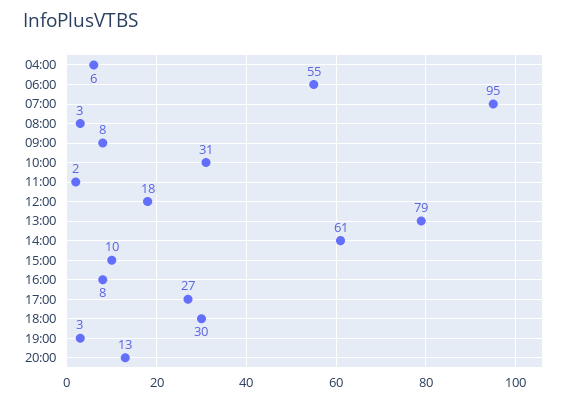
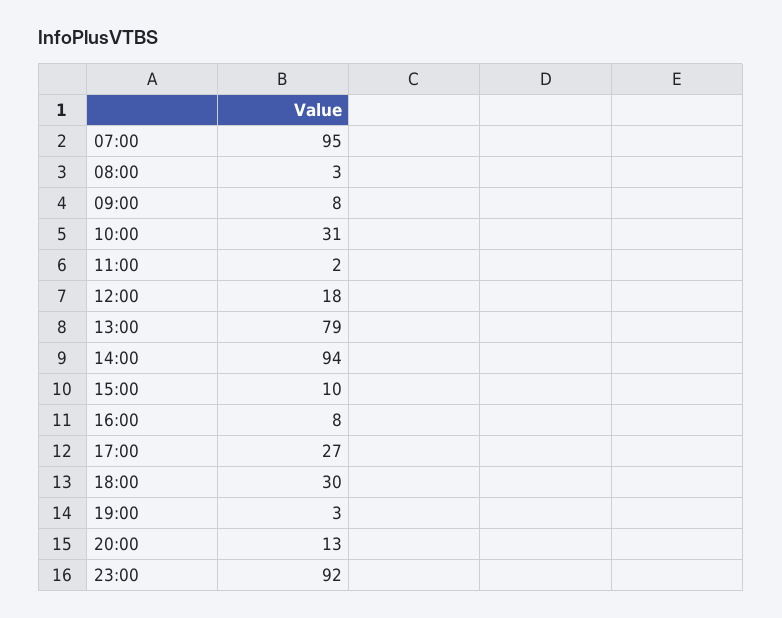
04:00: 6 -> none
06:00: 55 -> none
14:00: 61 -> 94
23:00: none -> 92

